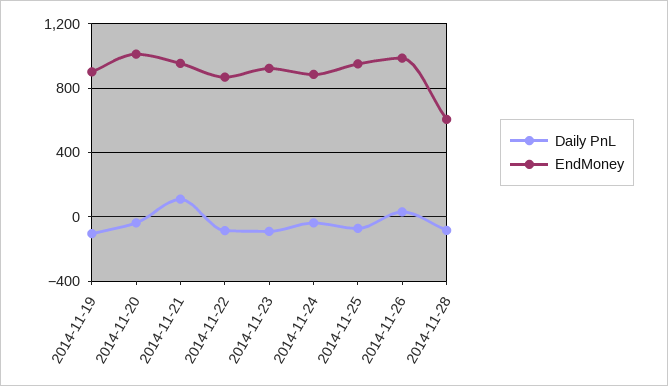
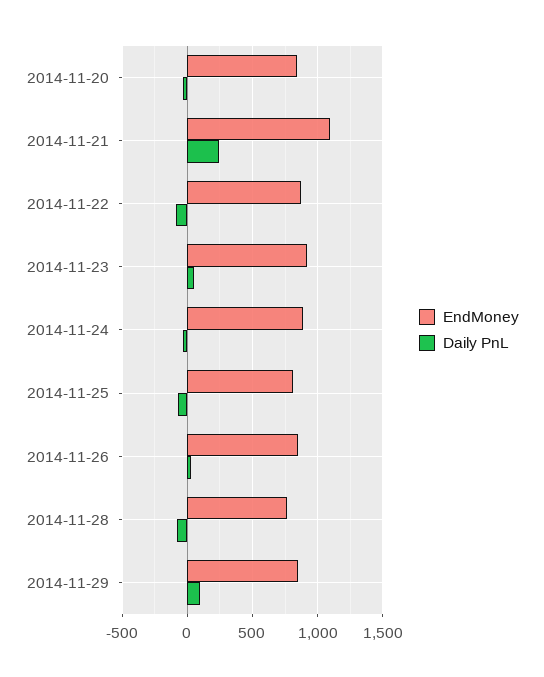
Daily PnL, 2014-11-19: -100 -> none
EndMoney, 2014-11-19: 900 -> none
EndMoney, 2014-11-20: 1000 -> 850
Daily PnL, 2014-11-21: 100 -> 250
EndMoney, 2014-11-21: 950 -> 1100
Daily PnL, 2014-11-23: -100 -> 50
EndMoney, 2014-11-25: 950 -> 800
EndMoney, 2014-11-26: 1000 -> 850
EndMoney, 2014-11-28: 600 -> 750
EndMoney, 2014-11-29: none -> 850
Daily PnL, 2014-11-29: none -> 100

